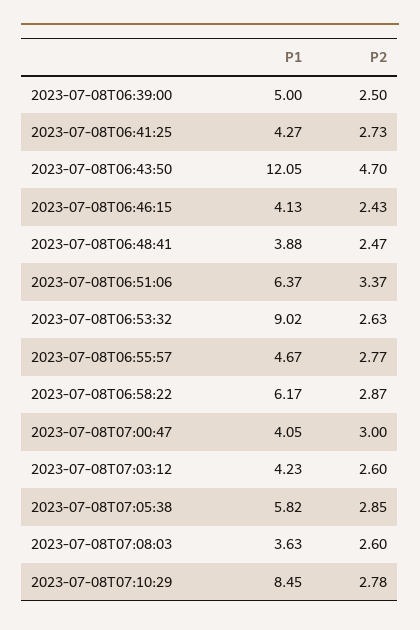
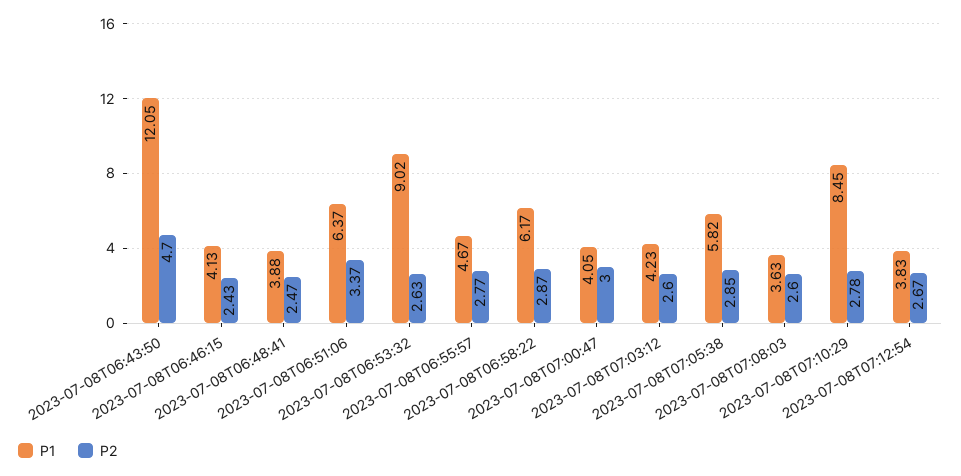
P1, 2023-07-08T06:39:00: 5 -> none
P2, 2023-07-08T06:39:00: 2.5 -> none
P1, 2023-07-08T06:41:25: 4.27 -> none
P2, 2023-07-08T06:41:25: 2.73 -> none
P1, 2023-07-08T07:12:54: none -> 3.83
P2, 2023-07-08T07:12:54: none -> 2.67

